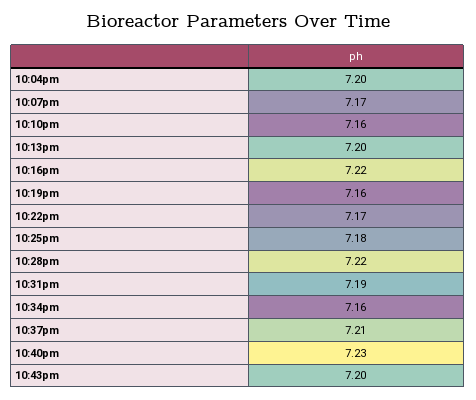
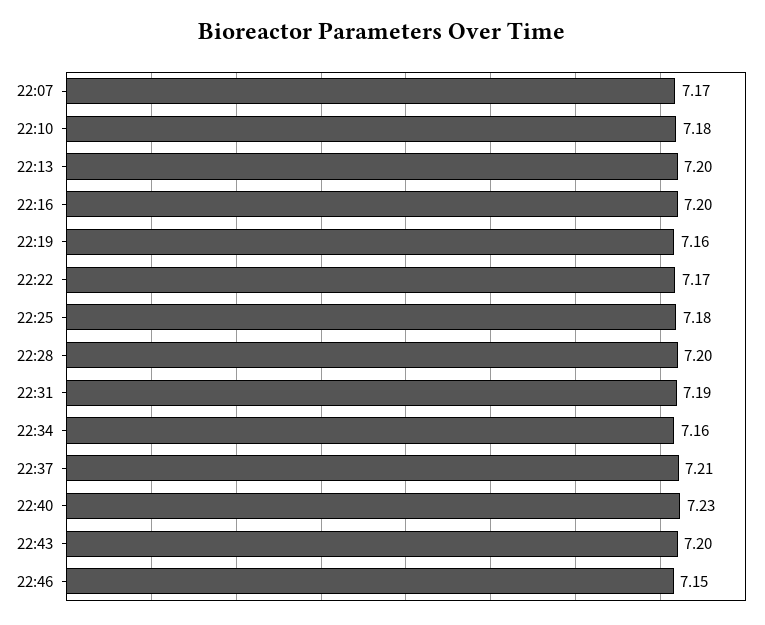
10:04pm: 7.2 -> none
10:10pm: 7.16 -> 7.18
10:16pm: 7.22 -> 7.2
10:28pm: 7.22 -> 7.2
22:46: none -> 7.15

